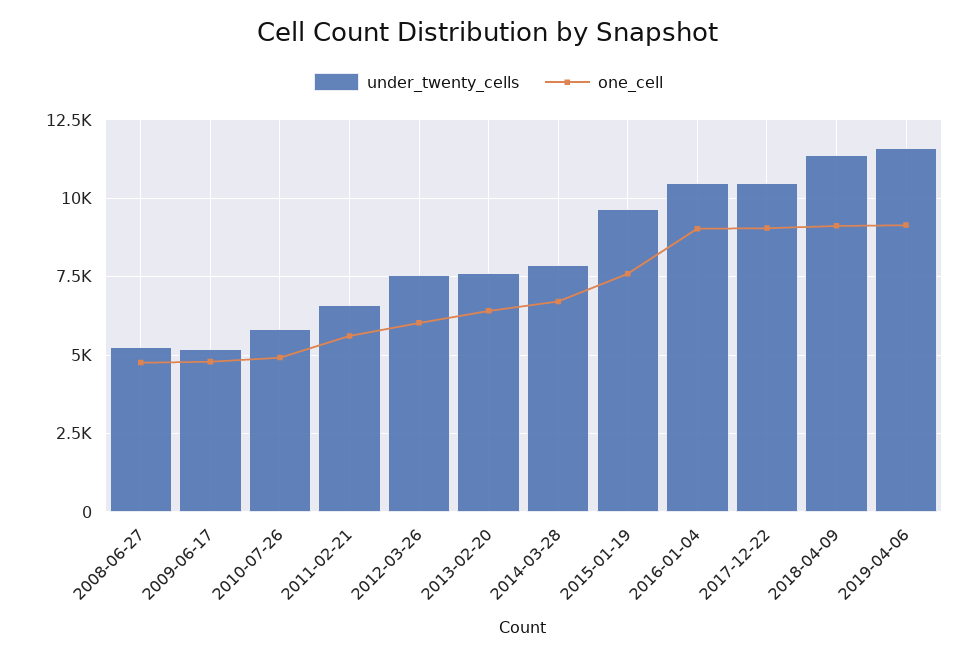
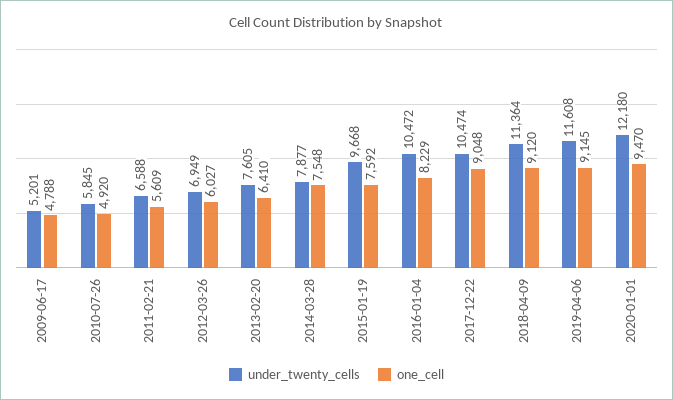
under_twenty_cells, 2008-06-27: 5250 -> none
one_cell, 2008-06-27: 4750 -> none
under_twenty_cells, 2012-03-26: 7500 -> 6949
one_cell, 2014-03-28: 6750 -> 7548
one_cell, 2016-01-04: 9000 -> 8229
under_twenty_cells, 2020-01-01: none -> 12180
one_cell, 2020-01-01: none -> 9470

